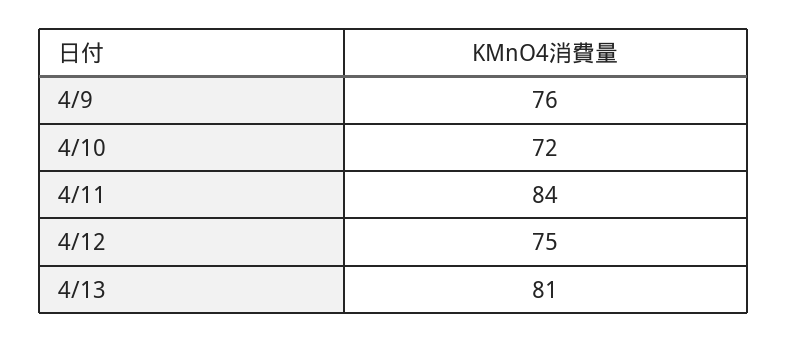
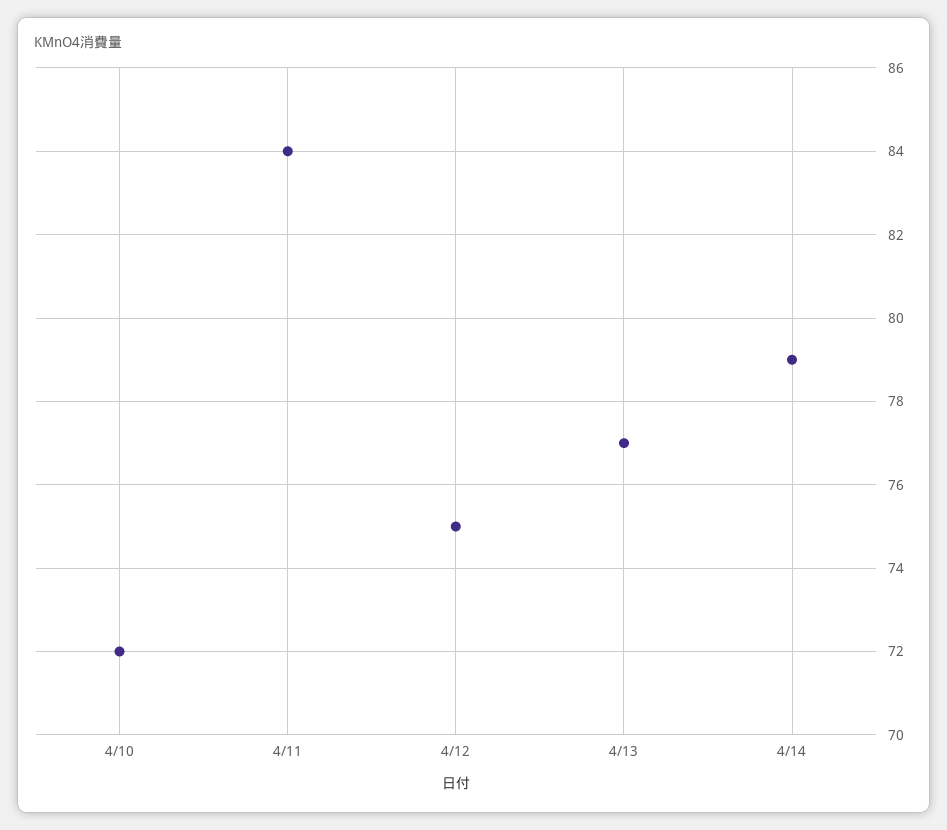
4/9: 76 -> none
4/13: 81 -> 77
4/14: none -> 79

